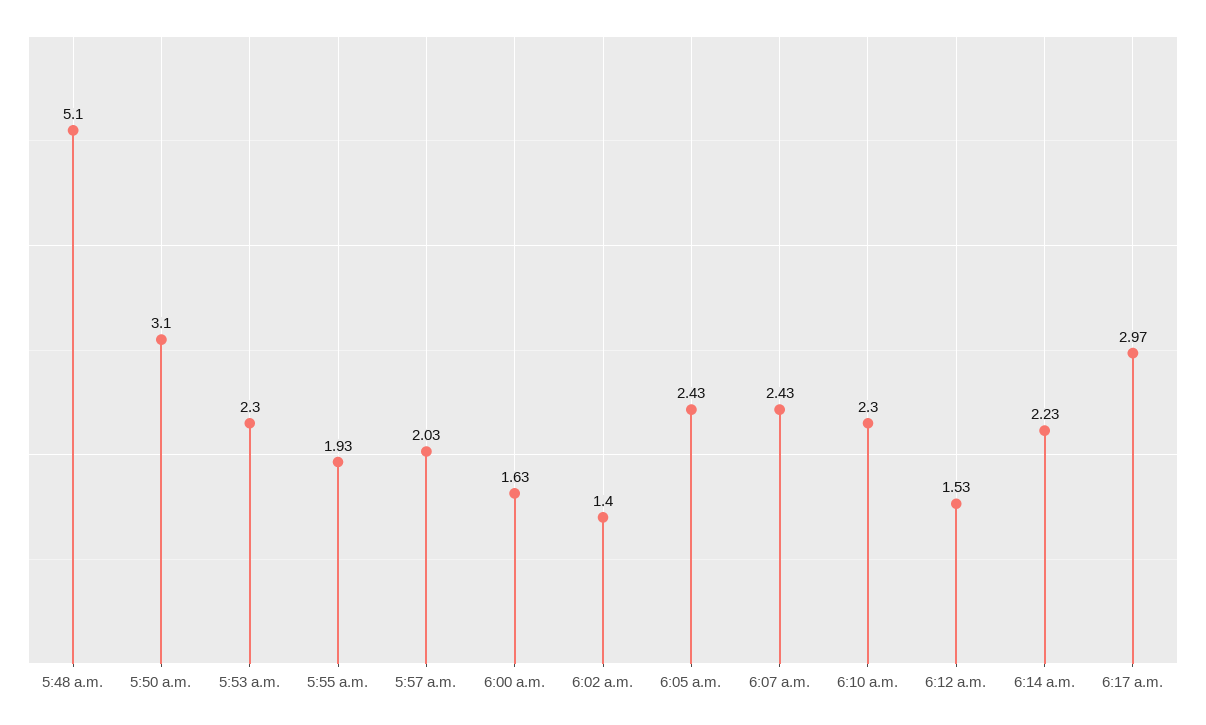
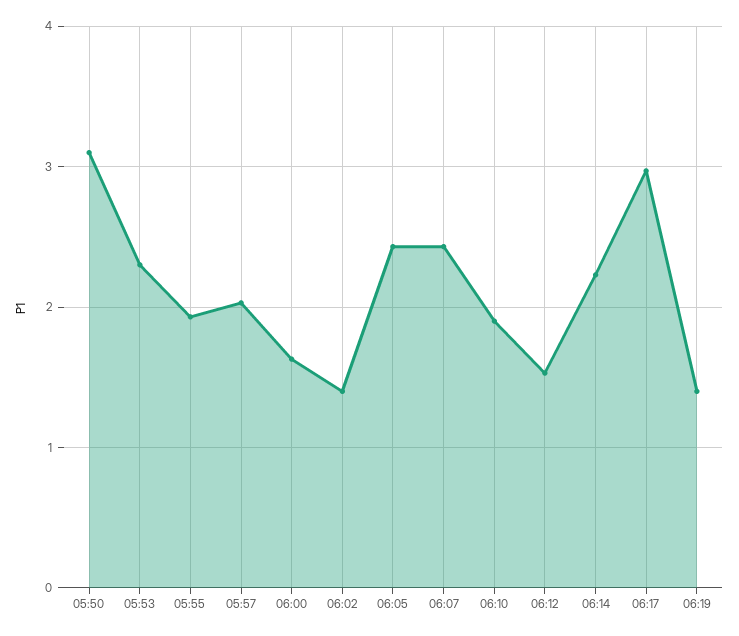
5:48 a.m.: 5.1 -> none
6:10 a.m.: 2.3 -> 1.9
06:19: none -> 1.4

